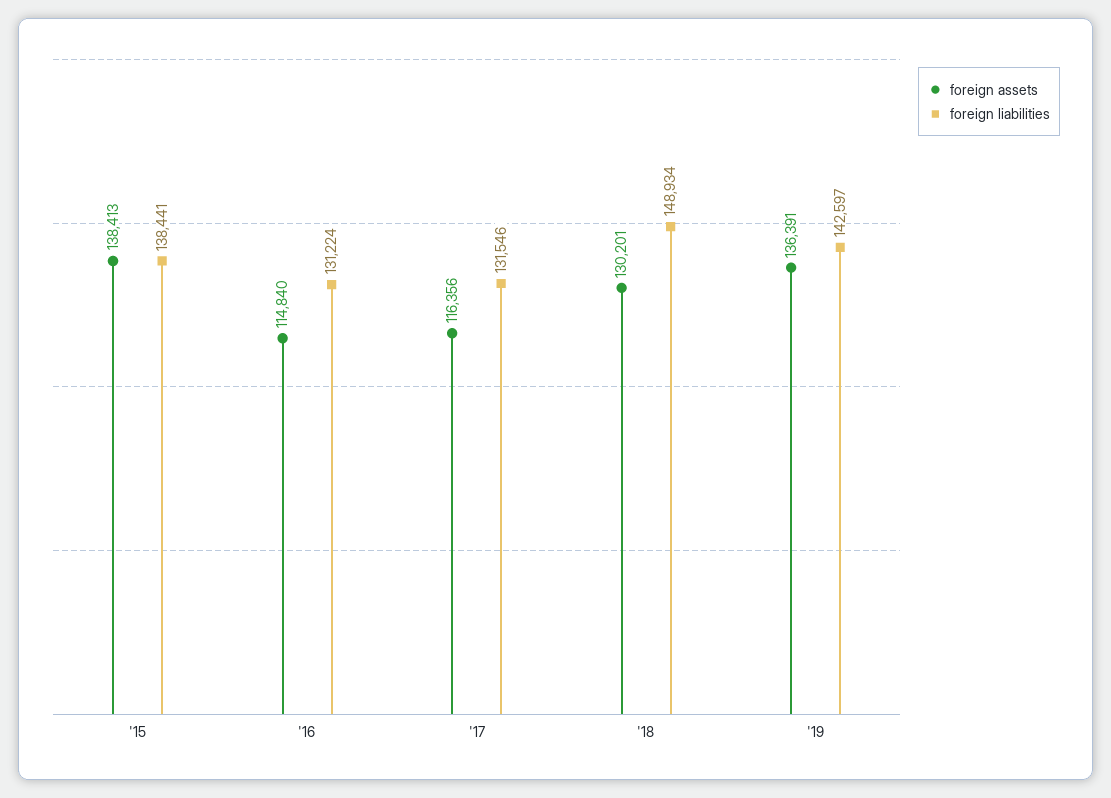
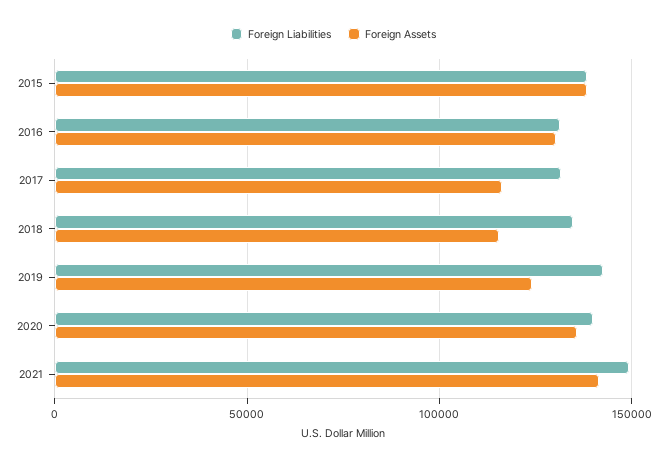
foreign assets, '16: 114840 -> 130000
foreign assets, '18: 130201 -> 115000
foreign liabilities, '18: 148934 -> 135000
foreign assets, '19: 136391 -> 125000
foreign liabilities, 2020: none -> 140000
foreign assets, 2020: none -> 135000
foreign liabilities, 2021: none -> 150000
foreign assets, 2021: none -> 140000

